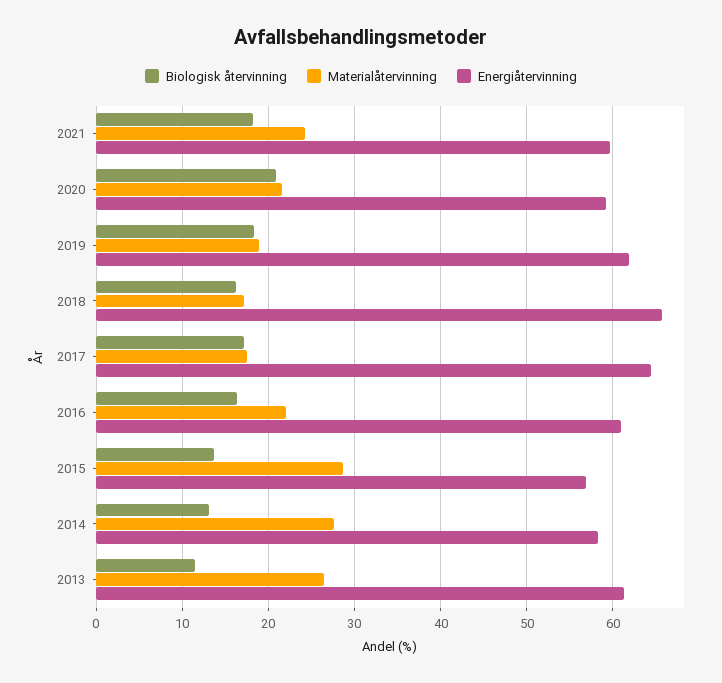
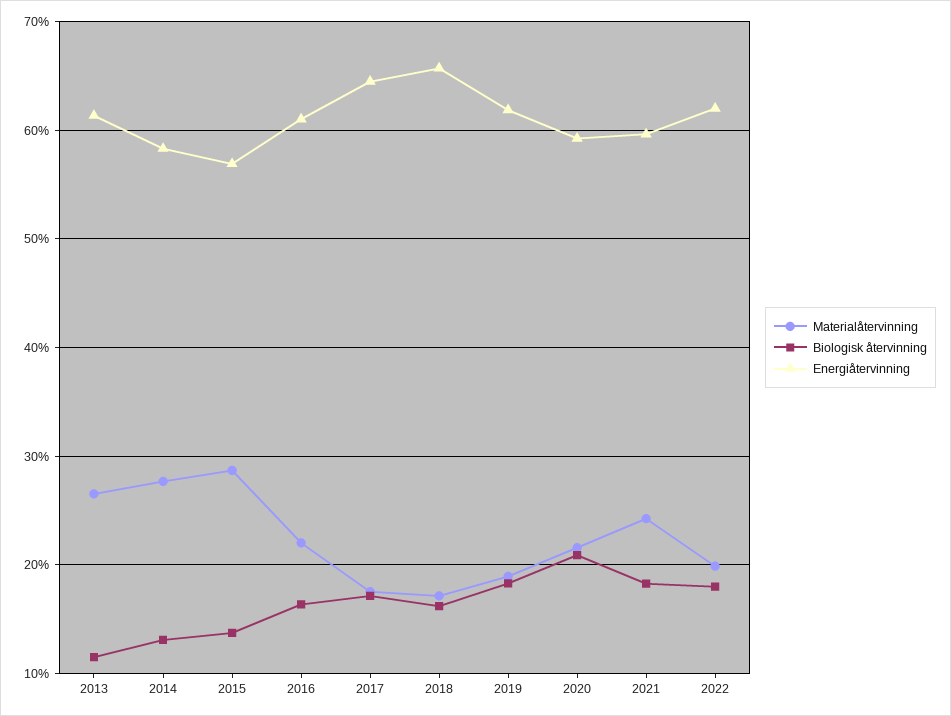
Materialåtervinning, 2022: none -> 20
Biologisk återvinning, 2022: none -> 18
Energiåtervinning, 2022: none -> 62

